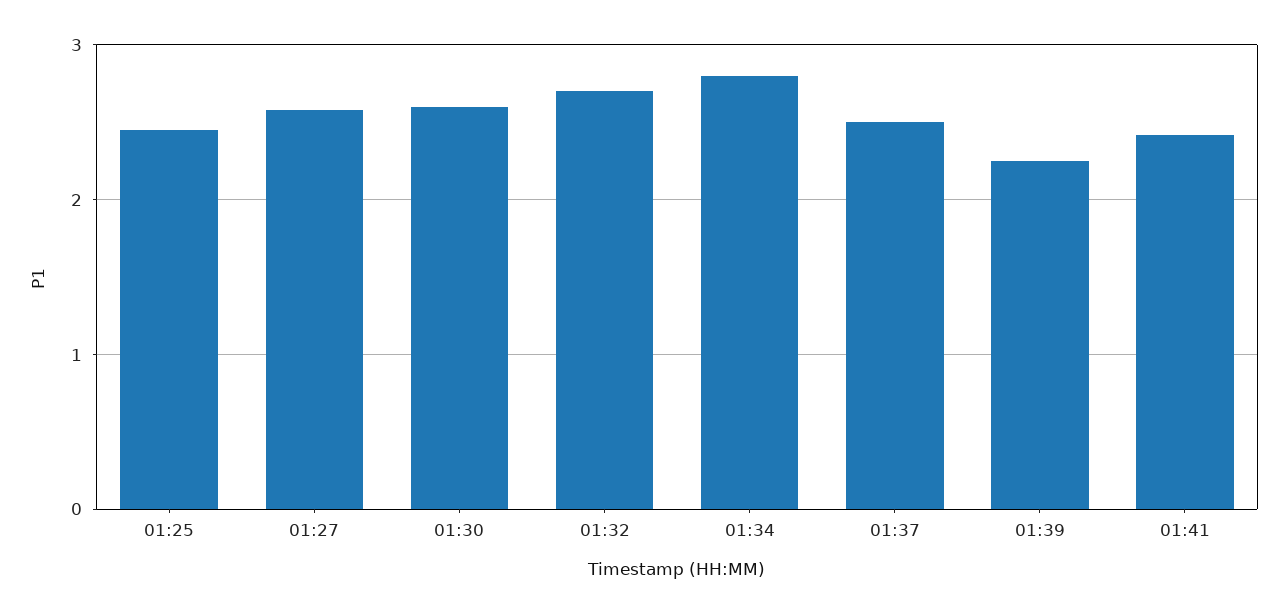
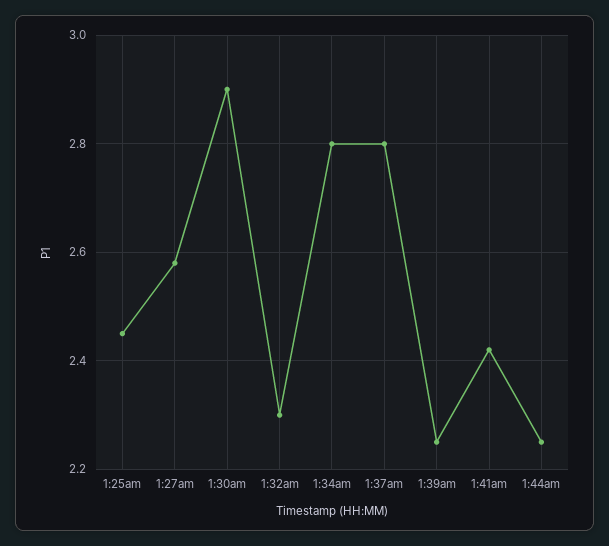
01:30: 2.6 -> 2.9
01:32: 2.7 -> 2.3
01:37: 2.5 -> 2.8
1:44am: none -> 2.25

